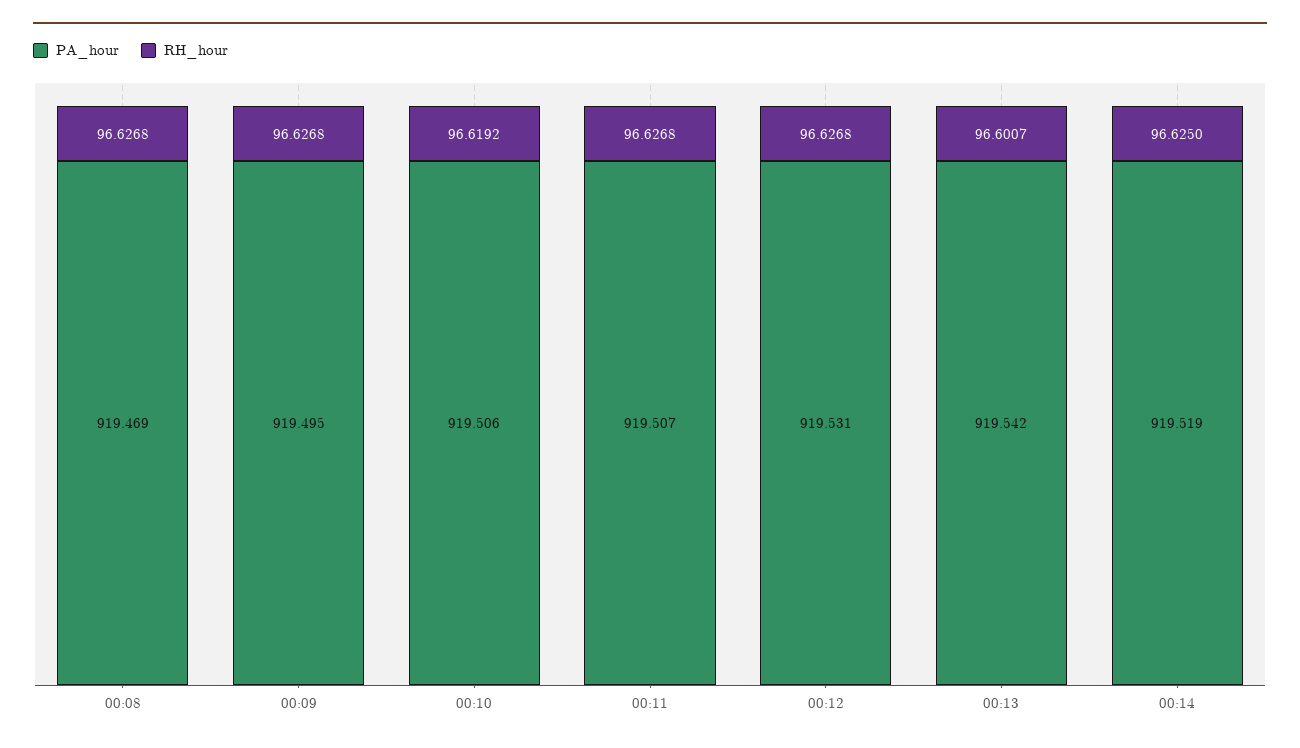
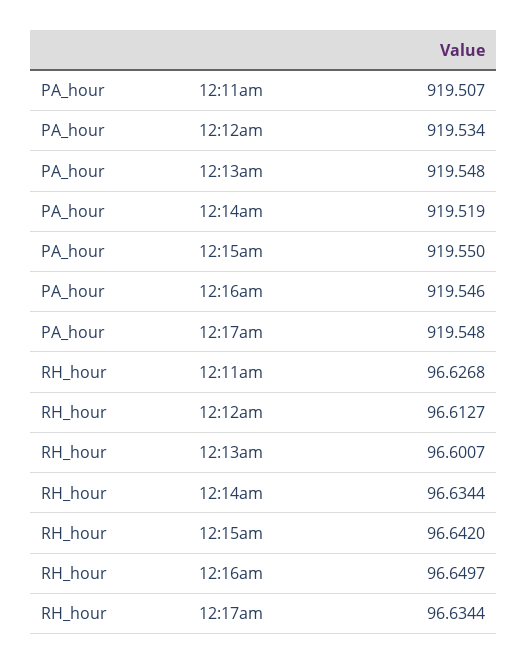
PA_hour, 00:08: 919.469 -> none
RH_hour, 00:08: 96.6268 -> none
PA_hour, 00:09: 919.495 -> none
RH_hour, 00:09: 96.6268 -> none
PA_hour, 00:10: 919.506 -> none
RH_hour, 00:10: 96.6192 -> none
PA_hour, 00:12: 919.531 -> 919.534
RH_hour, 00:12: 96.6268 -> 96.6127
PA_hour, 00:13: 919.542 -> 919.548
RH_hour, 00:14: 96.625 -> 96.6344
PA_hour, 12:15am: none -> 919.55
PA_hour, 12:16am: none -> 919.546
PA_hour, 12:17am: none -> 919.548
RH_hour, 12:15am: none -> 96.642
RH_hour, 12:16am: none -> 96.6497
RH_hour, 12:17am: none -> 96.6344

